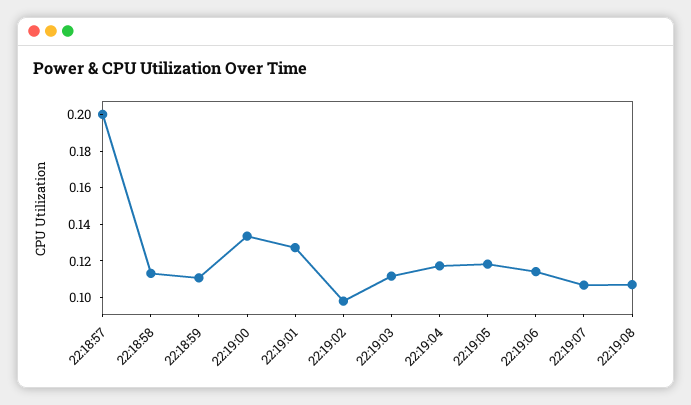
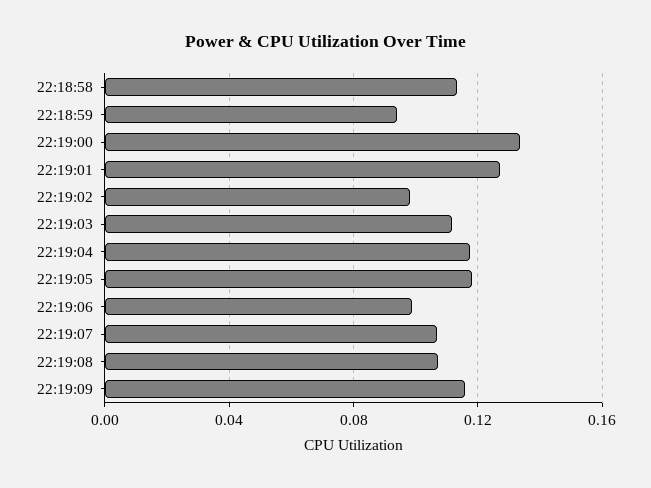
22:18:57: 0.2 -> none
22:18:59: 0.11 -> 0.095
22:19:06: 0.115 -> 0.1
22:19:09: none -> 0.115

